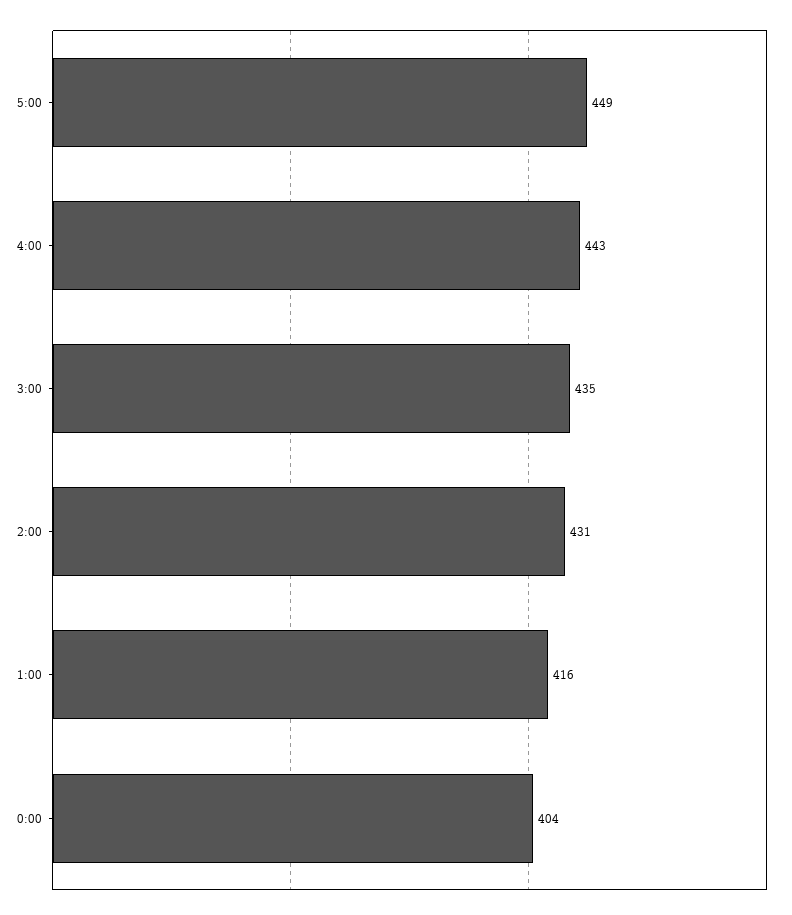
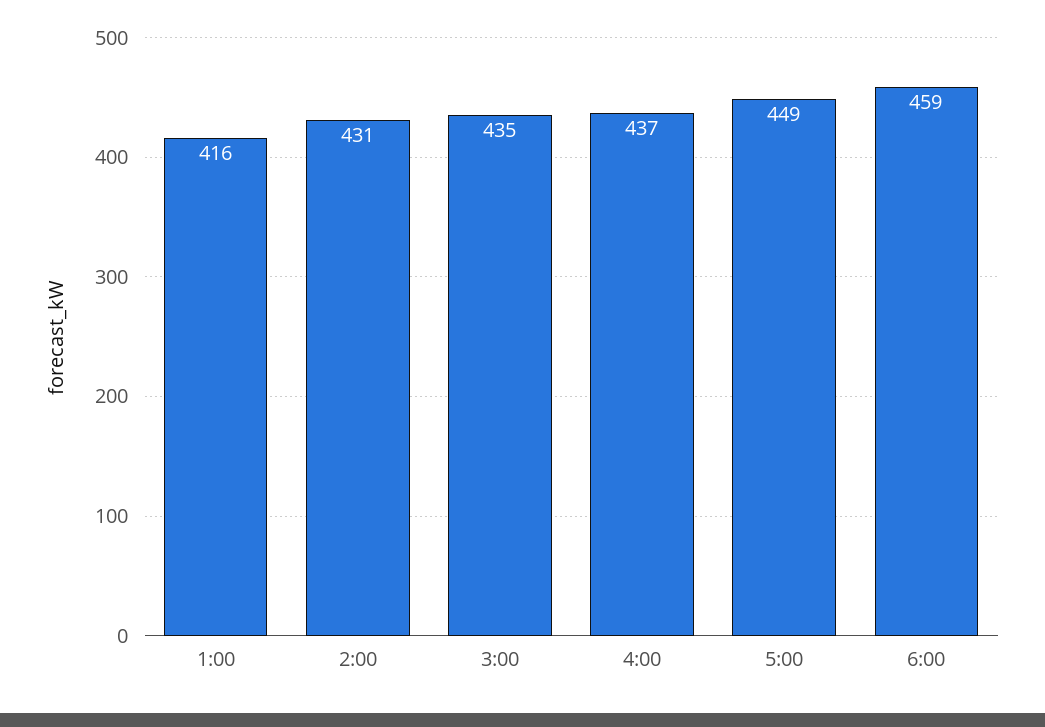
4:00: 443 -> 437
0:00: 404 -> none
6:00: none -> 459

